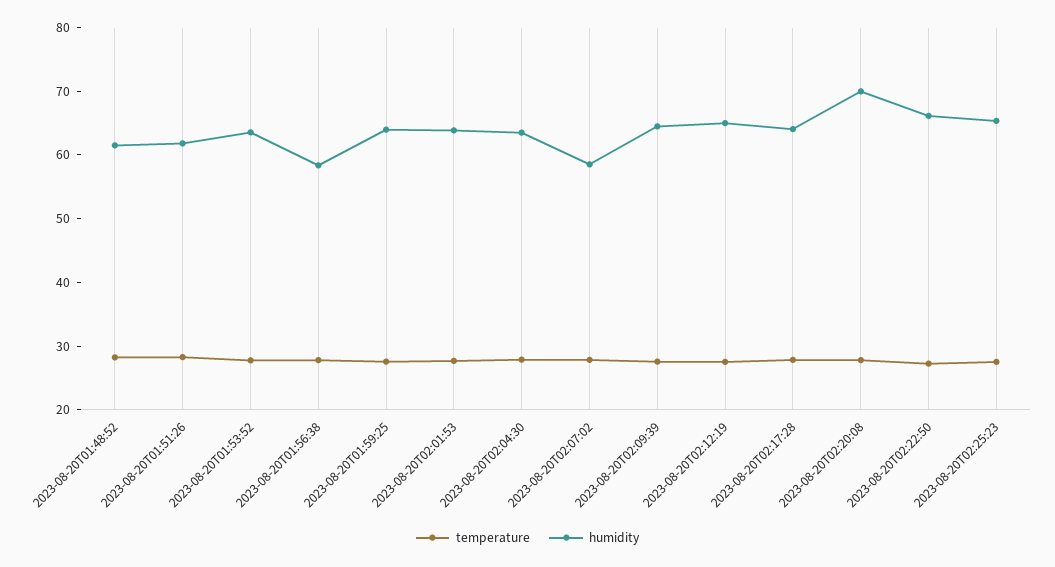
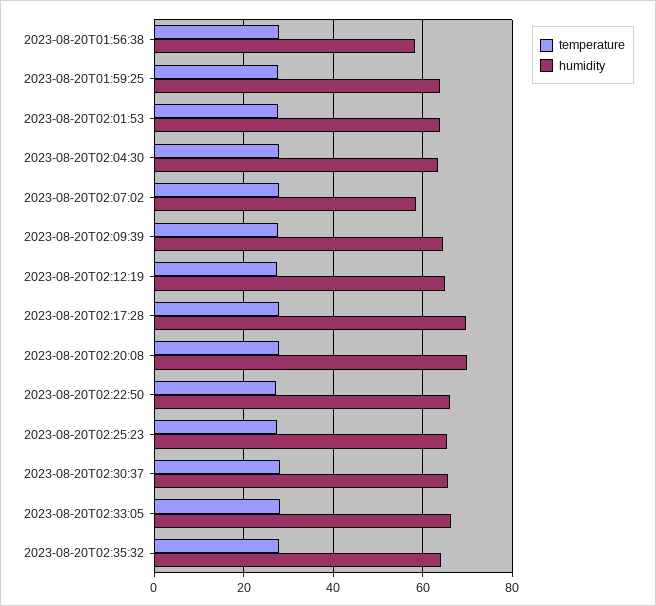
temperature, 2023-08-20T01:48:52: 28 -> none
humidity, 2023-08-20T01:48:52: 62 -> none
temperature, 2023-08-20T01:51:26: 28 -> none
humidity, 2023-08-20T01:51:26: 62 -> none
temperature, 2023-08-20T01:53:52: 28 -> none
humidity, 2023-08-20T01:53:52: 64 -> none
humidity, 2023-08-20T02:17:28: 64 -> 70
temperature, 2023-08-20T02:30:37: none -> 28
humidity, 2023-08-20T02:30:37: none -> 66
temperature, 2023-08-20T02:33:05: none -> 28
humidity, 2023-08-20T02:33:05: none -> 66
temperature, 2023-08-20T02:35:32: none -> 28
humidity, 2023-08-20T02:35:32: none -> 64

